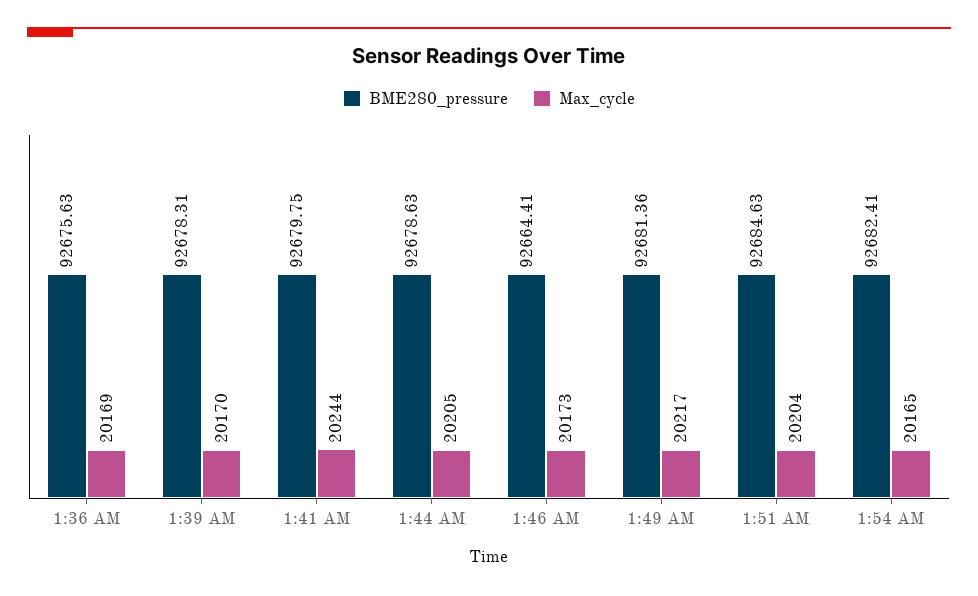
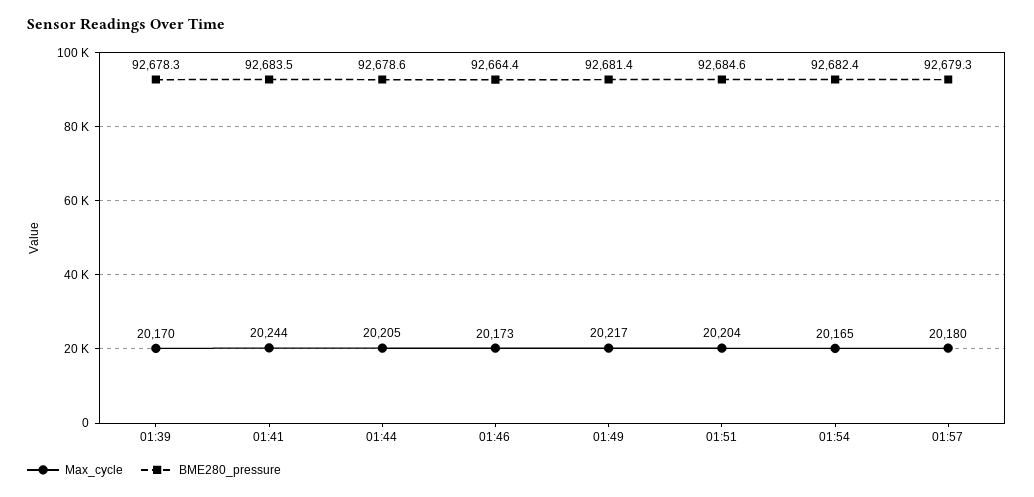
BME280_pressure, 1:36 AM: 92675.63 -> none
Max_cycle, 1:36 AM: 20169 -> none
BME280_pressure, 1:41 AM: 92679.75 -> 92683.5
Max_cycle, 01:57: none -> 20180
BME280_pressure, 01:57: none -> 92679.3

